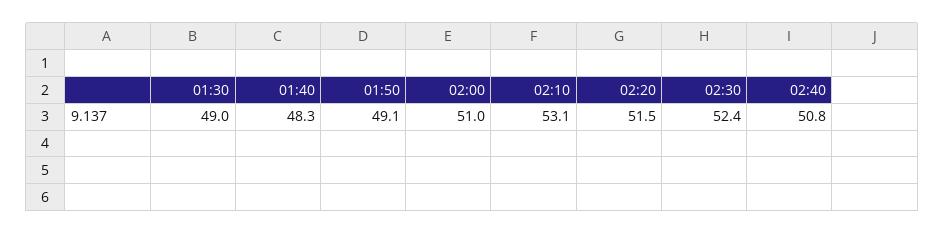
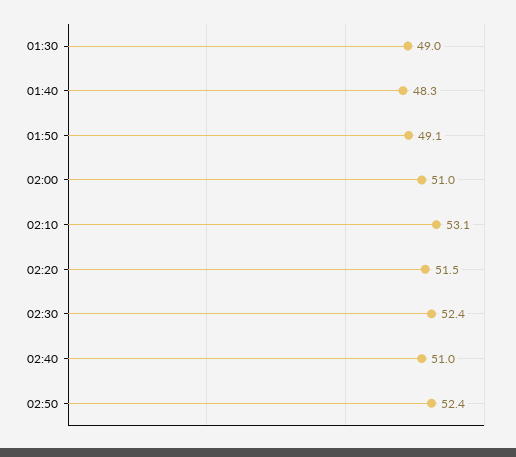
02:40: 50.8 -> 51
02:50: none -> 52.4

